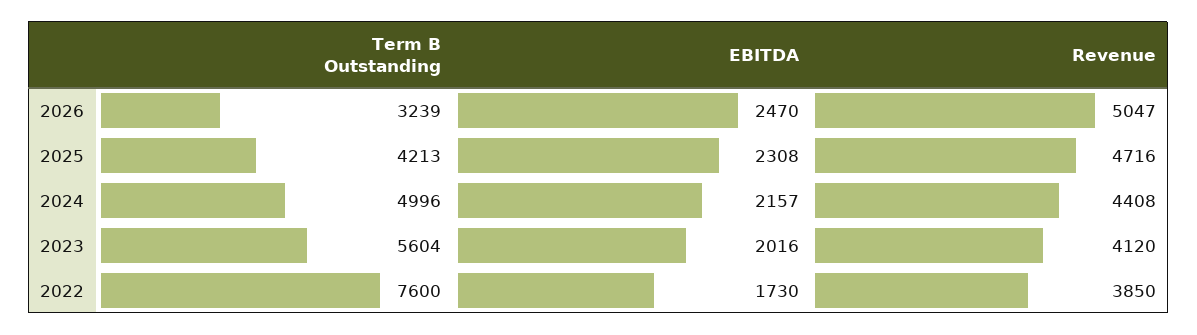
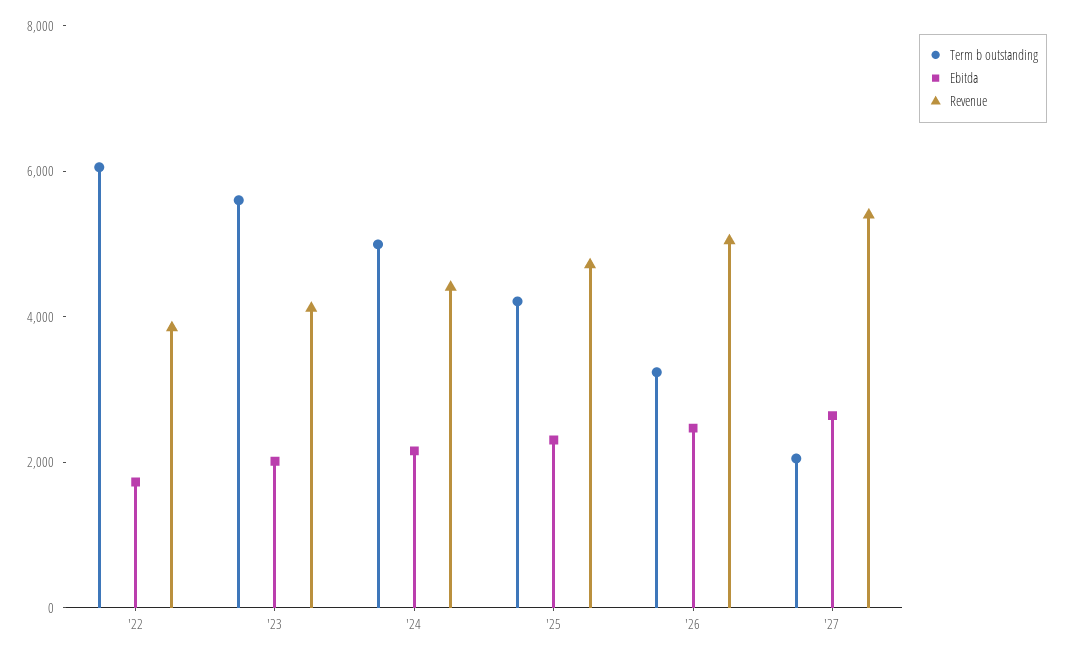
Term B Outstanding, 2022: 7600 -> 6000
Term B Outstanding, '27: none -> 2000
EBITDA, '27: none -> 2500
Revenue, '27: none -> 5500

